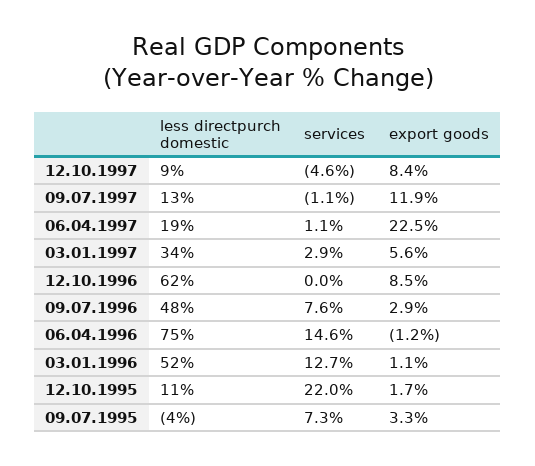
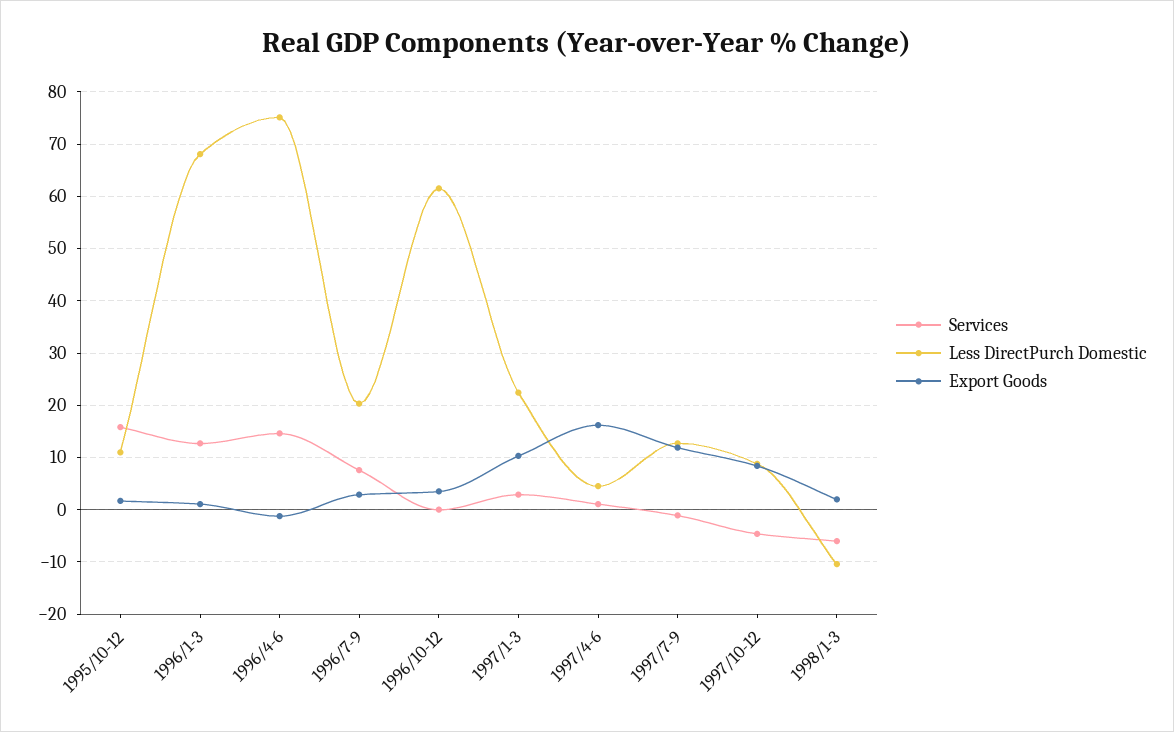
less directpurch domestic, 06.04.1997: 19 -> 4
export goods, 06.04.1997: 22.5 -> 16
less directpurch domestic, 03.01.1997: 34 -> 22
export goods, 03.01.1997: 5.6 -> 10
export goods, 12.10.1996: 8.5 -> 4
less directpurch domestic, 09.07.1996: 48 -> 20
less directpurch domestic, 03.01.1996: 52 -> 68
services, 12.10.1995: 22 -> 16
less directpurch domestic, 09.07.1995: -4 -> none
services, 09.07.1995: 7.3 -> none
export goods, 09.07.1995: 3.3 -> none
services, 1998/1-3: none -> -6
less directpurch domestic, 1998/1-3: none -> -10
export goods, 1998/1-3: none -> 2

